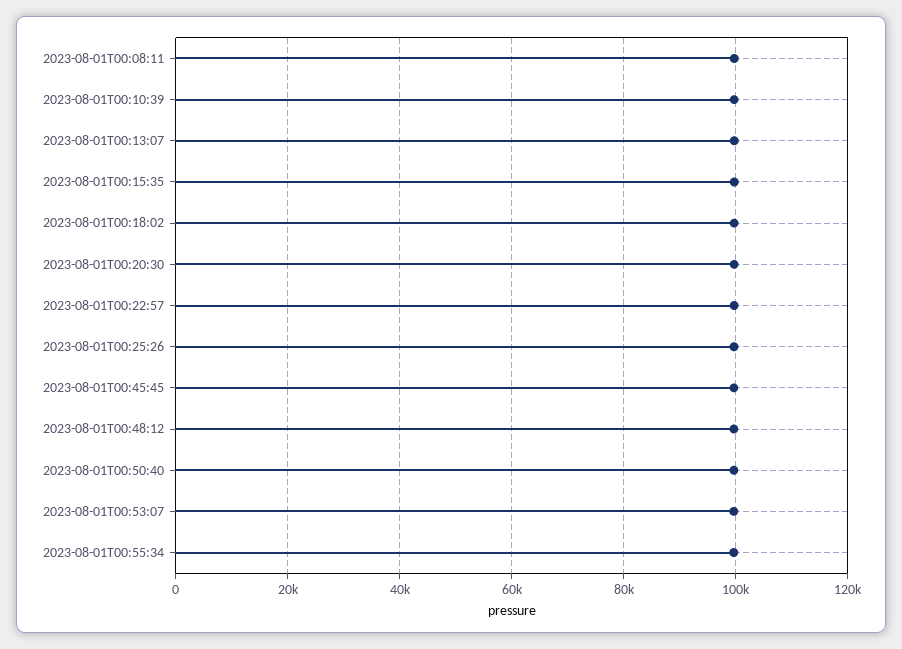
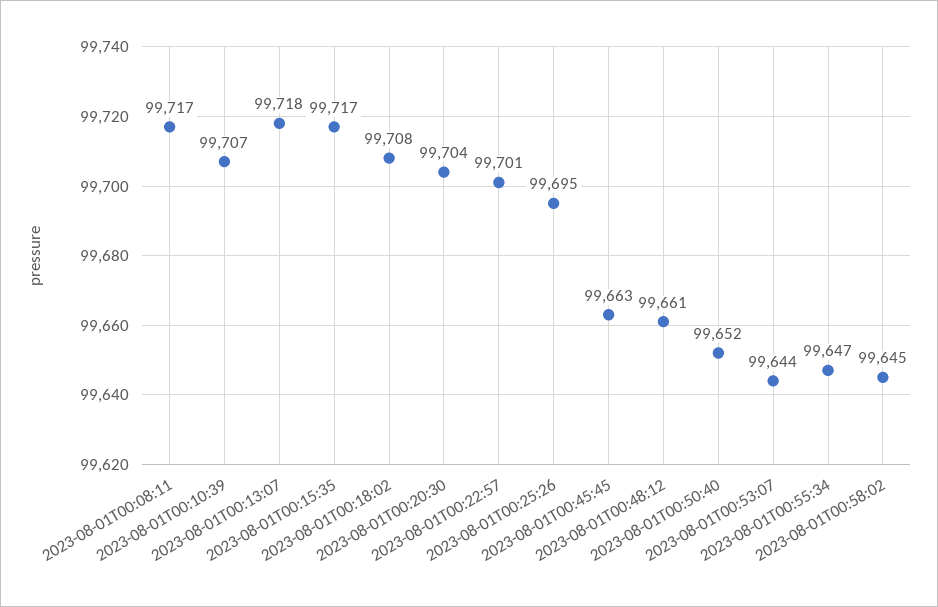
2023-08-01T00:58:02: none -> 99645

